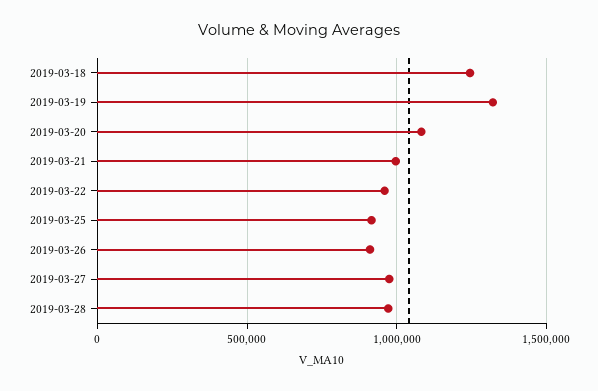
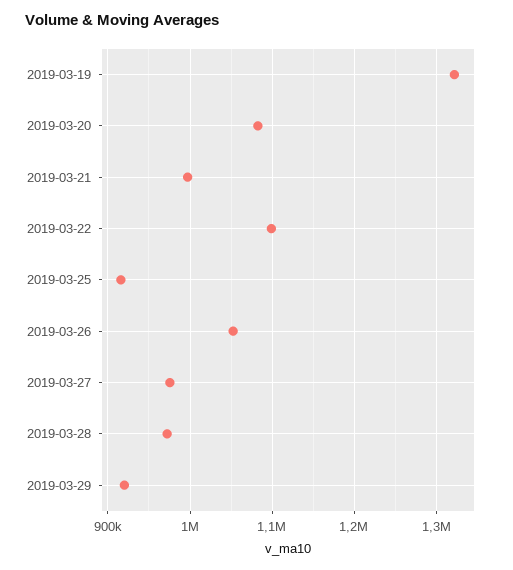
2019-03-18: 1250000 -> none
2019-03-22: 950000 -> 1100000
2019-03-26: 900000 -> 1050000
2019-03-29: none -> 920000

